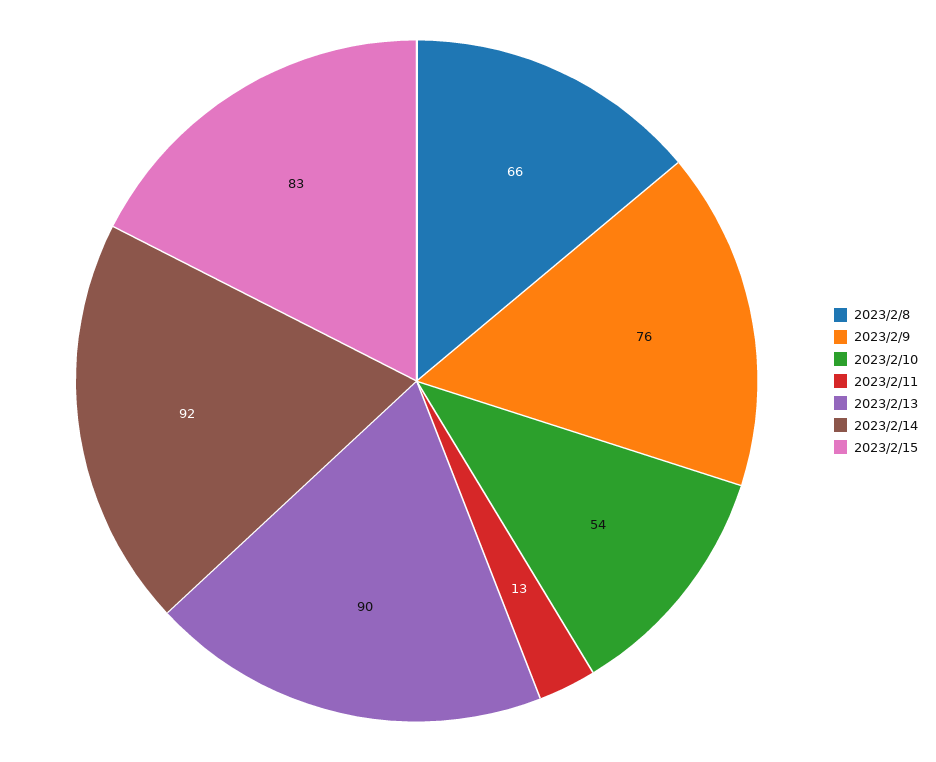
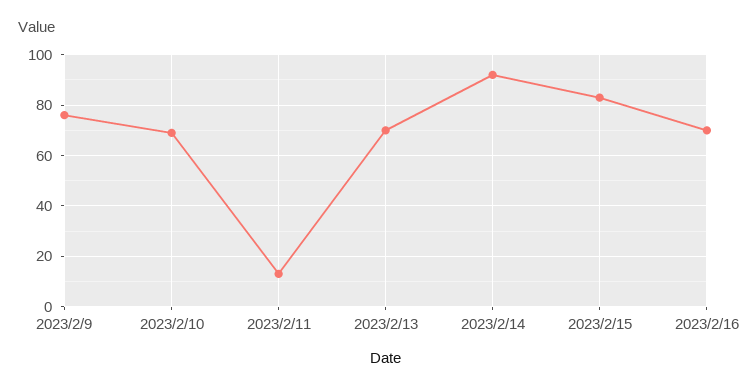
2023/2/8: 66 -> none
2023/2/10: 54 -> 70
2023/2/13: 90 -> 70
2023/2/16: none -> 70

